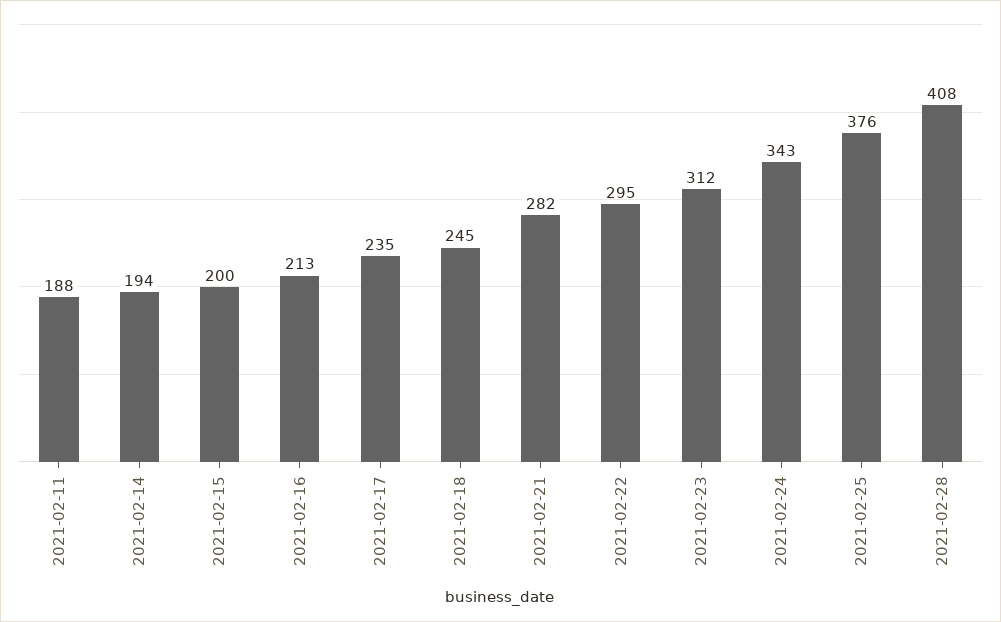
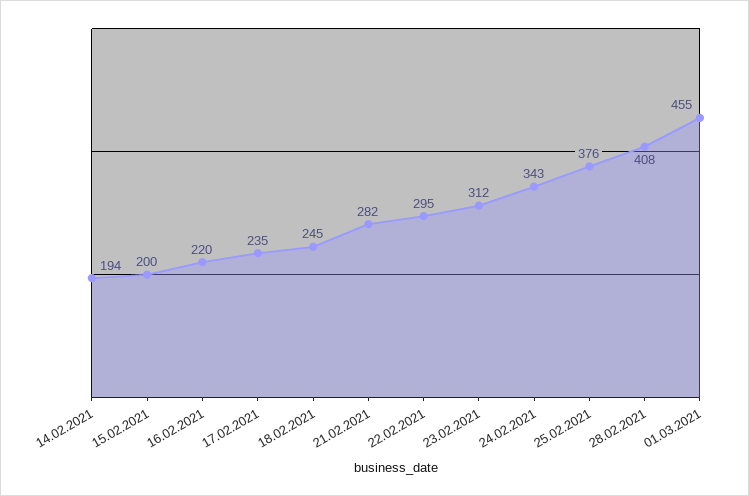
2021-02-11: 188 -> none
2021-02-16: 213 -> 220
01.03.2021: none -> 455

